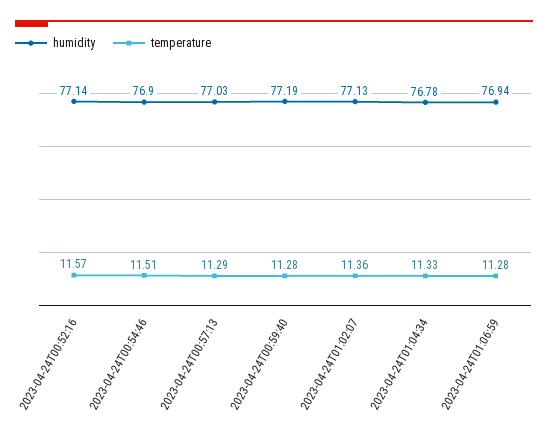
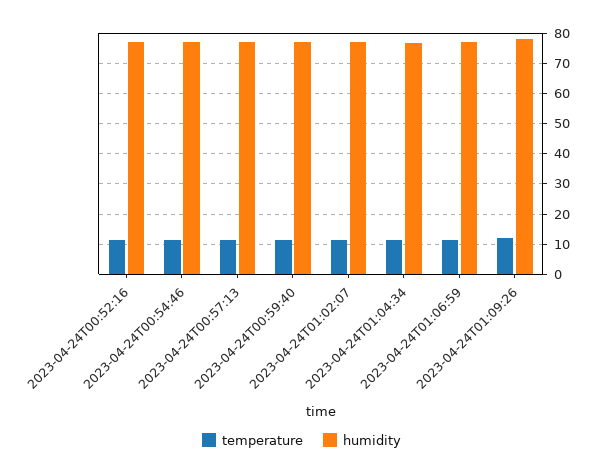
temperature, 2023-04-24T01:09:26: none -> 12
humidity, 2023-04-24T01:09:26: none -> 78

